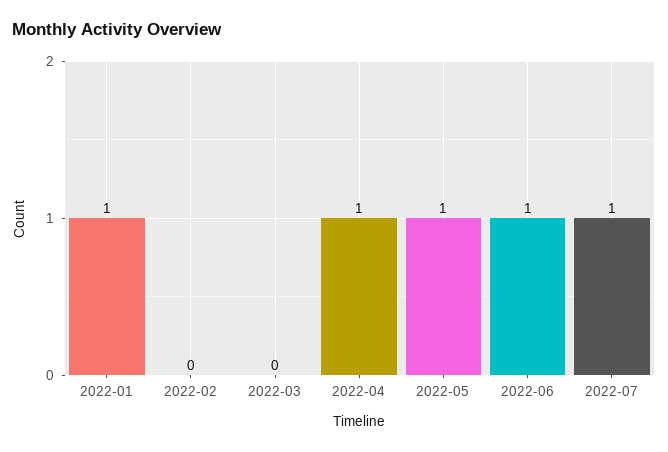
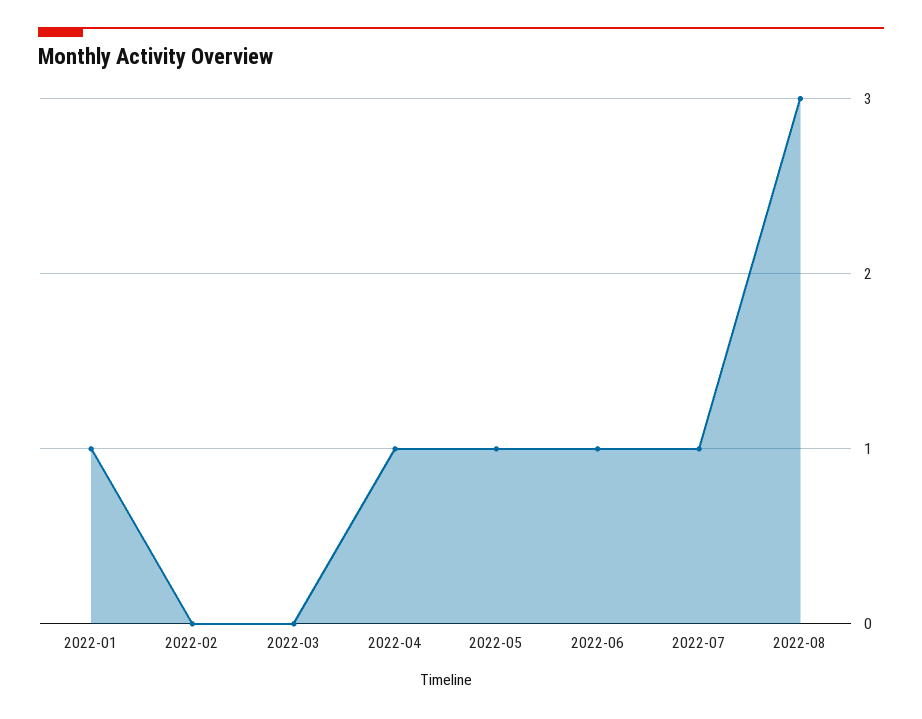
2022-08: none -> 3

